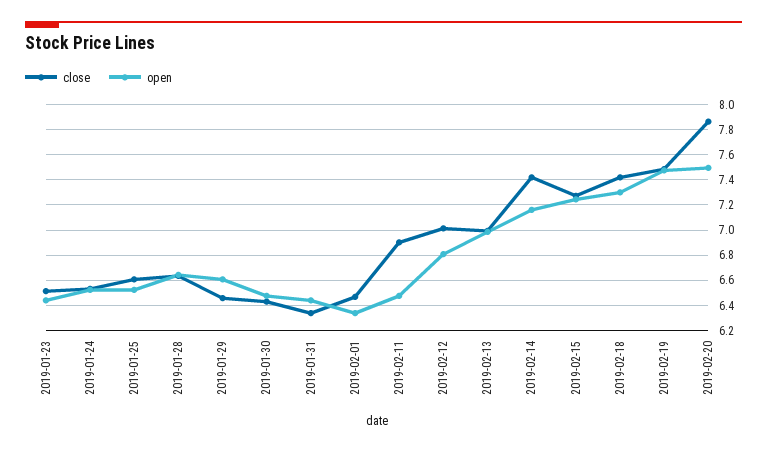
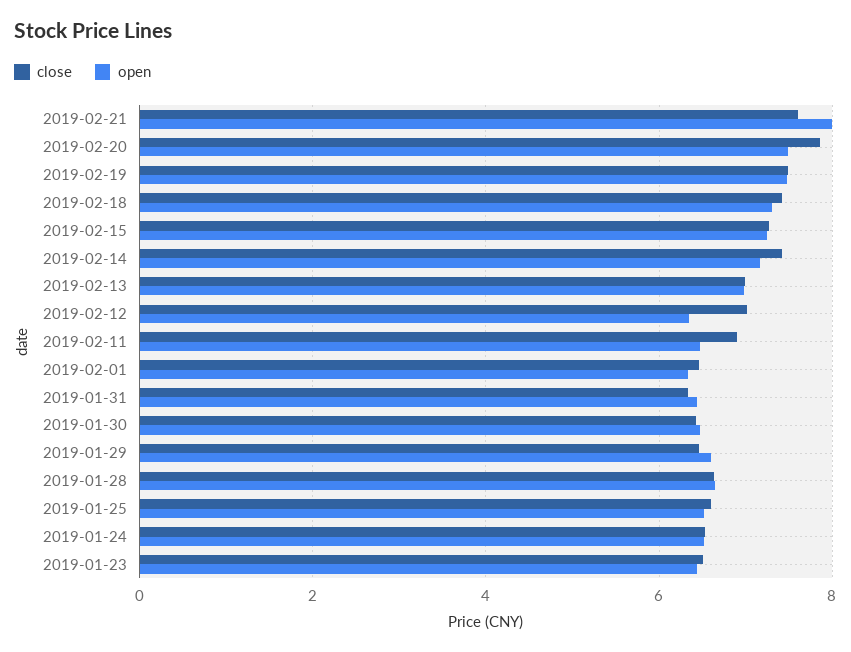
open, 2019-02-12: 6.8 -> 6.4
close, 2019-02-21: none -> 7.6
open, 2019-02-21: none -> 8

